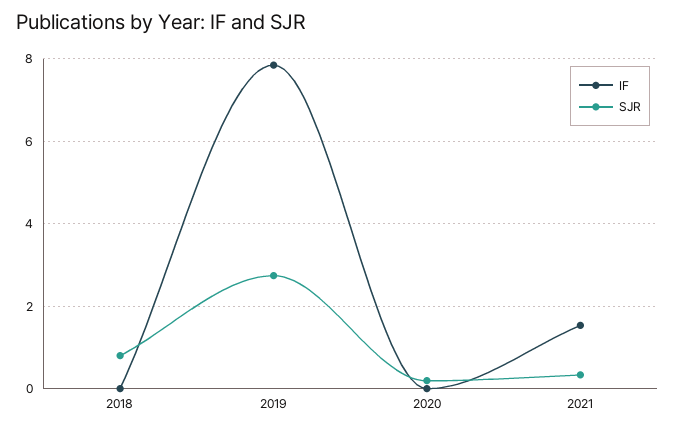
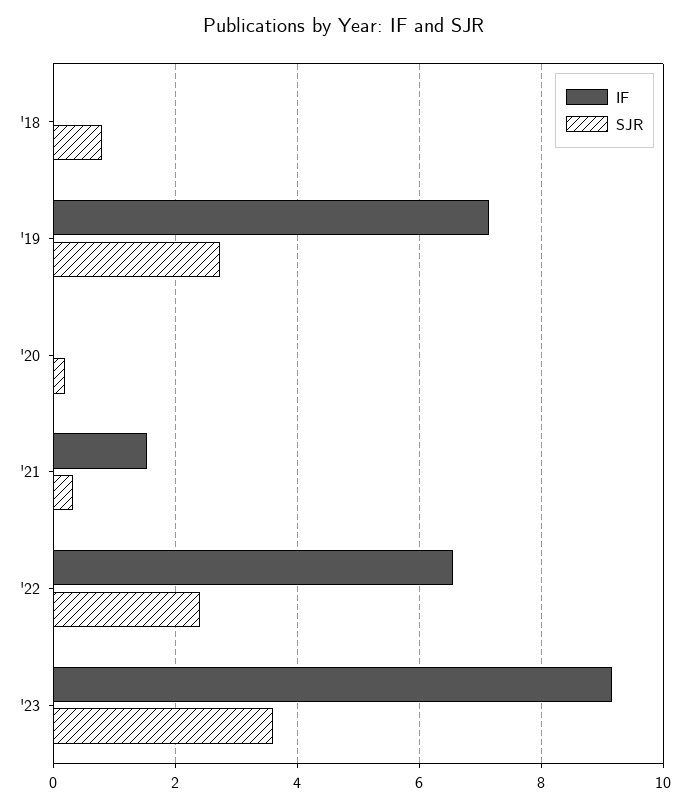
IF, 2019: 7.8 -> 7.2
IF, '22: none -> 6.6
SJR, '22: none -> 2.4
IF, '23: none -> 9.2
SJR, '23: none -> 3.6

